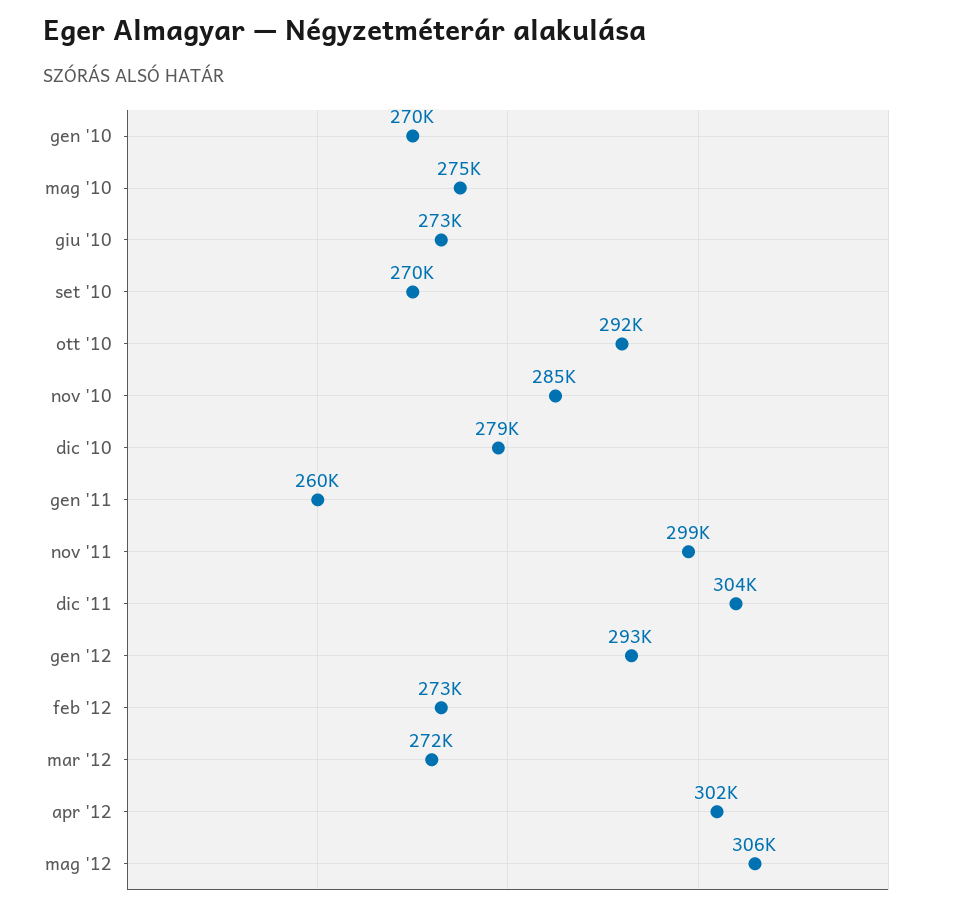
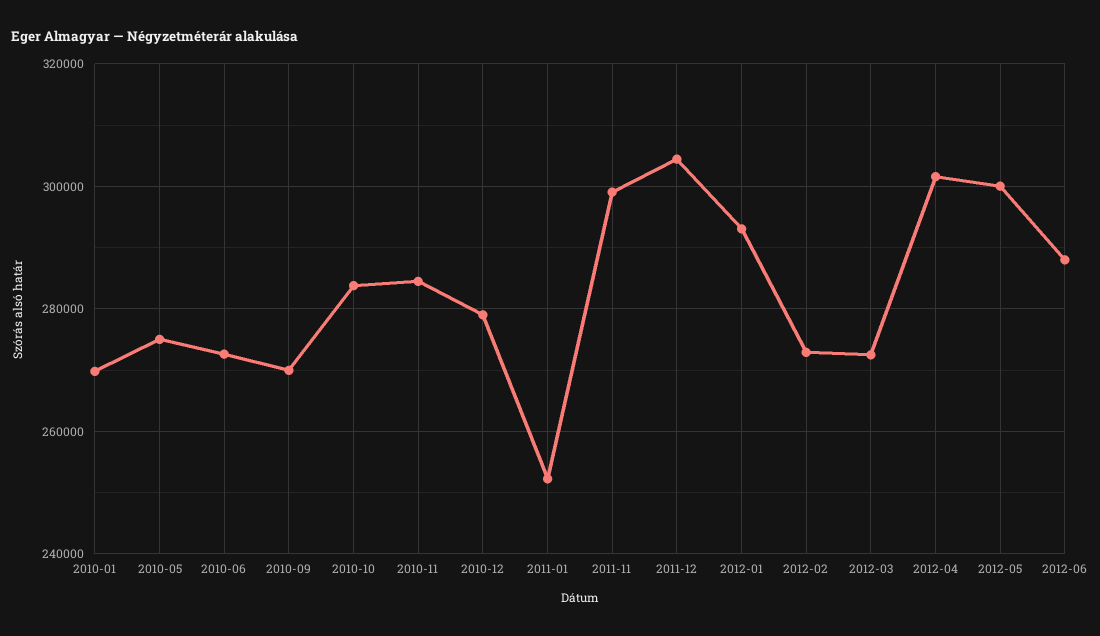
ott '10: 292000 -> 284000
gen '11: 260000 -> 252000
mag '12: 306000 -> 300000
2012-06: none -> 288000

